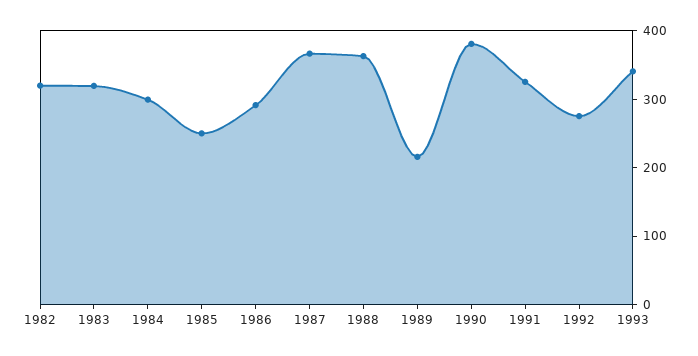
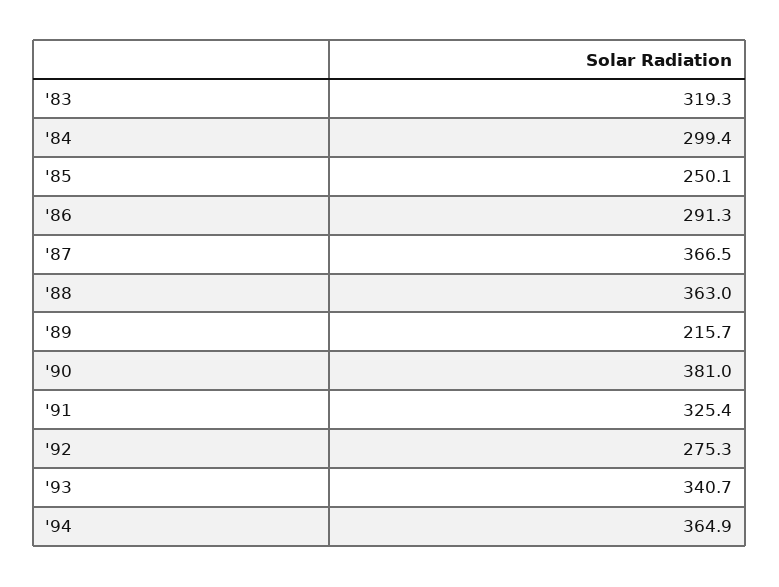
1982: 320 -> none
'94: none -> 364.9

